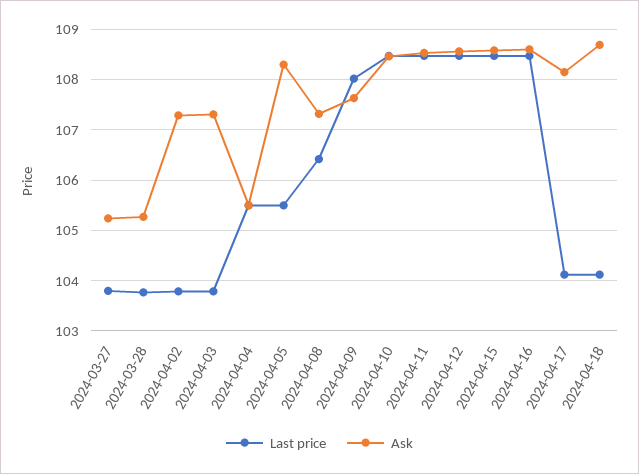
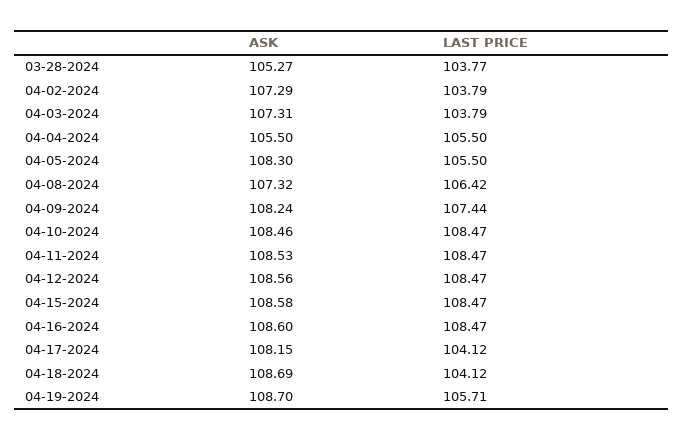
Last price, 2024-03-27: 103.8 -> none
Ask, 2024-03-27: 105.2 -> none
Last price, 2024-04-09: 108 -> 107.44
Ask, 2024-04-09: 107.6 -> 108.24
Ask, 04-19-2024: none -> 108.7
Last price, 04-19-2024: none -> 105.71

